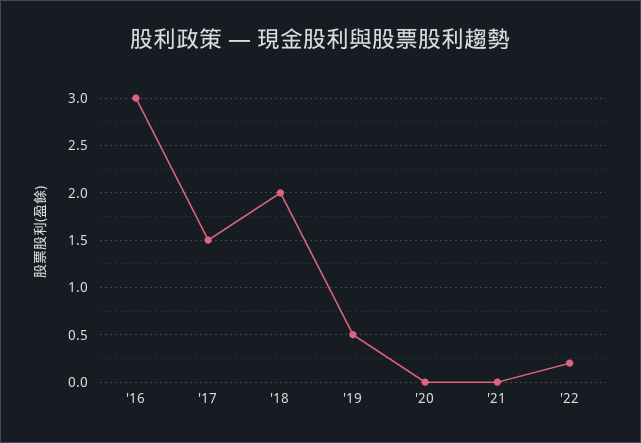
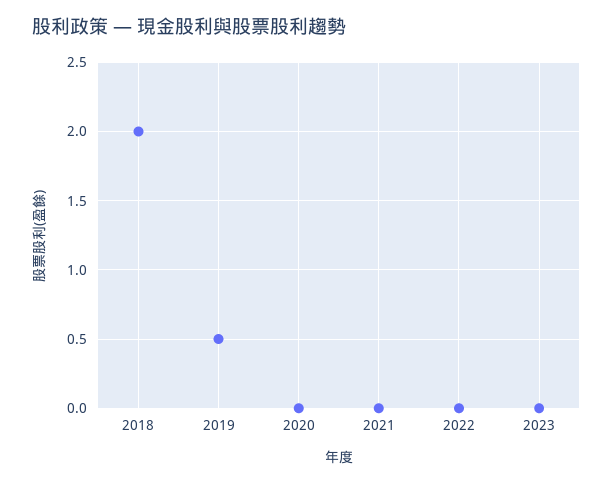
'16: 3 -> none
'17: 1.5 -> none
'22: 0.2 -> 0
2023: none -> 0

